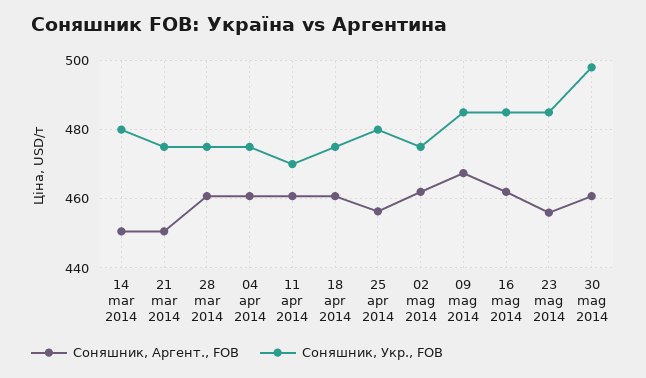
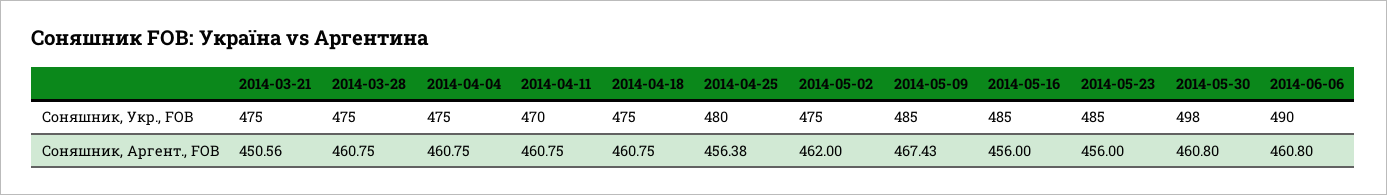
Соняшник, Аргент., FOB, 14 mar 2014: 450 -> none
Соняшник, Укр., FOB, 14 mar 2014: 480 -> none
Соняшник, Аргент., FOB, 16 mag 2014: 462 -> 456
Соняшник, Укр., FOB, 2014-06-06: none -> 490
Соняшник, Аргент., FOB, 2014-06-06: none -> 460.8

